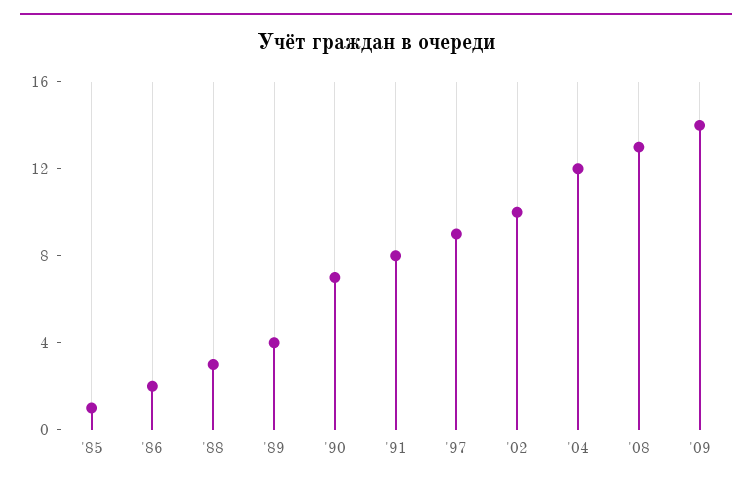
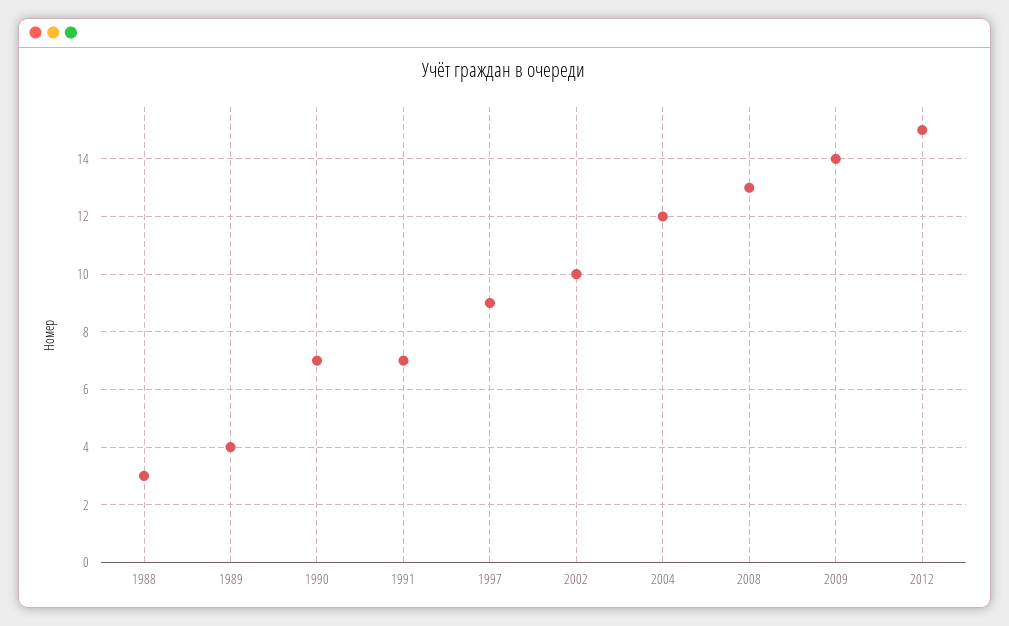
'85: 1 -> none
'86: 2 -> none
'91: 8 -> 7
2012: none -> 15

